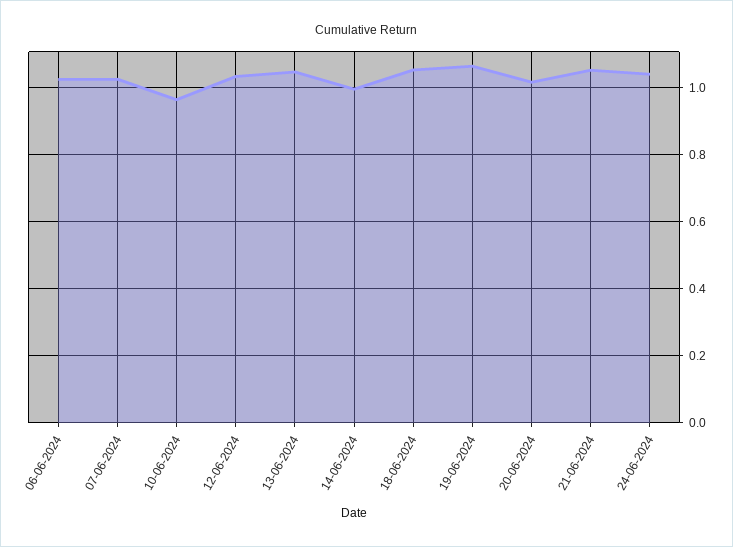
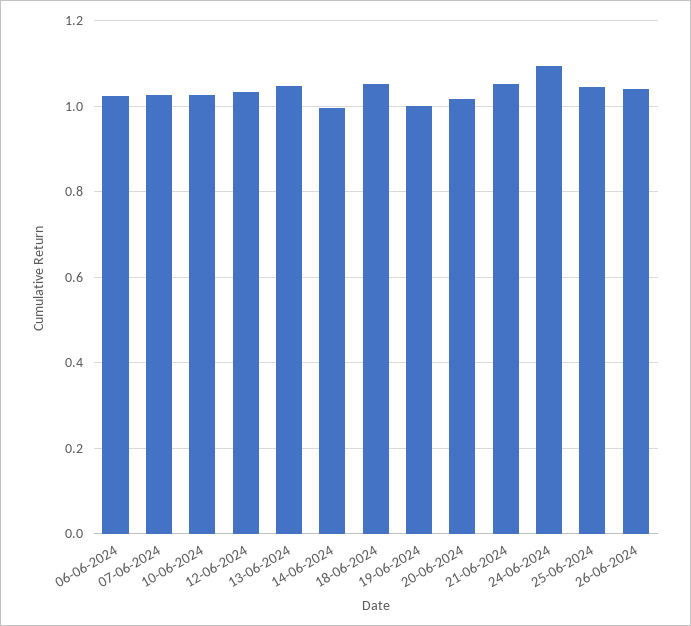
10-06-2024: 0.96 -> 1.02
19-06-2024: 1.06 -> 1
24-06-2024: 1.04 -> 1.1
25-06-2024: none -> 1.04
26-06-2024: none -> 1.04

